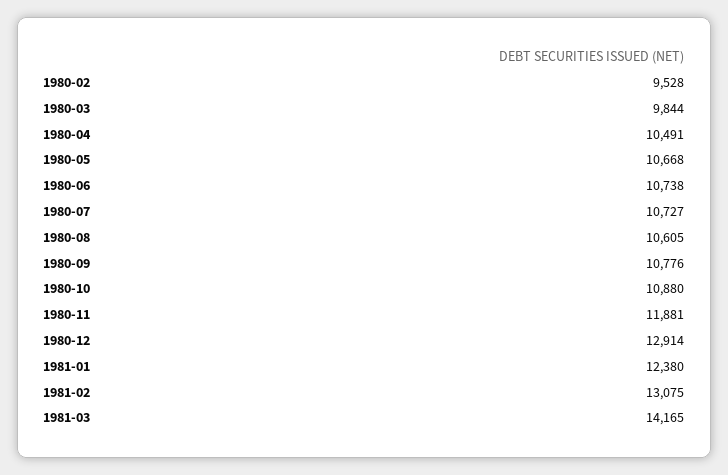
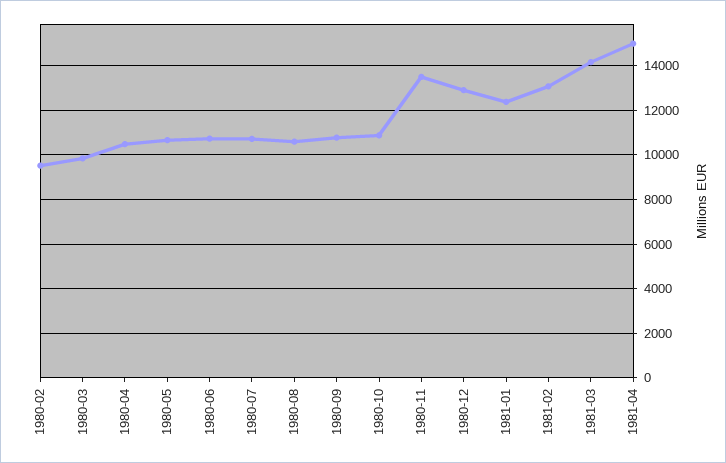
1980-11: 11881 -> 13500
1981-04: none -> 15000

